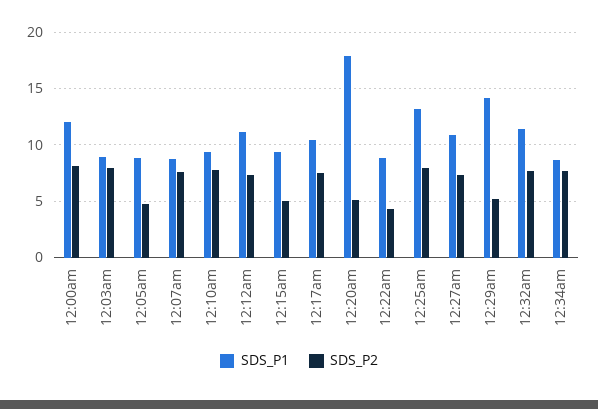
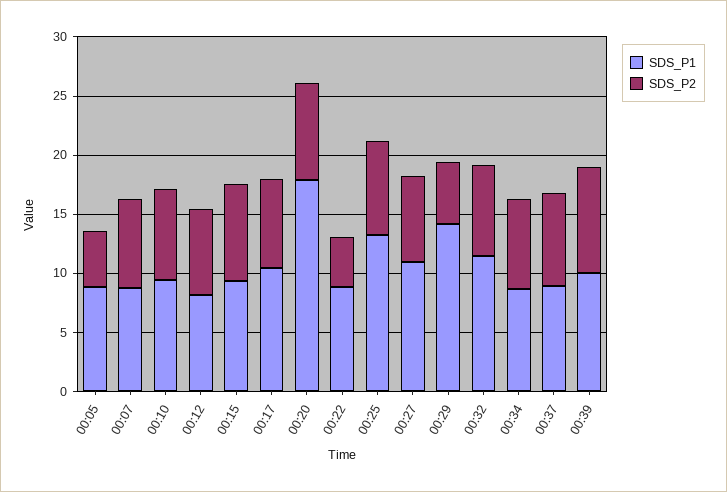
SDS_P1, 12:00am: 12 -> none
SDS_P2, 12:00am: 8 -> none
SDS_P1, 12:03am: 9 -> none
SDS_P2, 12:03am: 8 -> none
SDS_P1, 12:12am: 11 -> 8
SDS_P2, 12:15am: 5 -> 8
SDS_P2, 12:20am: 5 -> 8
SDS_P1, 00:37: none -> 9
SDS_P2, 00:37: none -> 8
SDS_P1, 00:39: none -> 10
SDS_P2, 00:39: none -> 9

